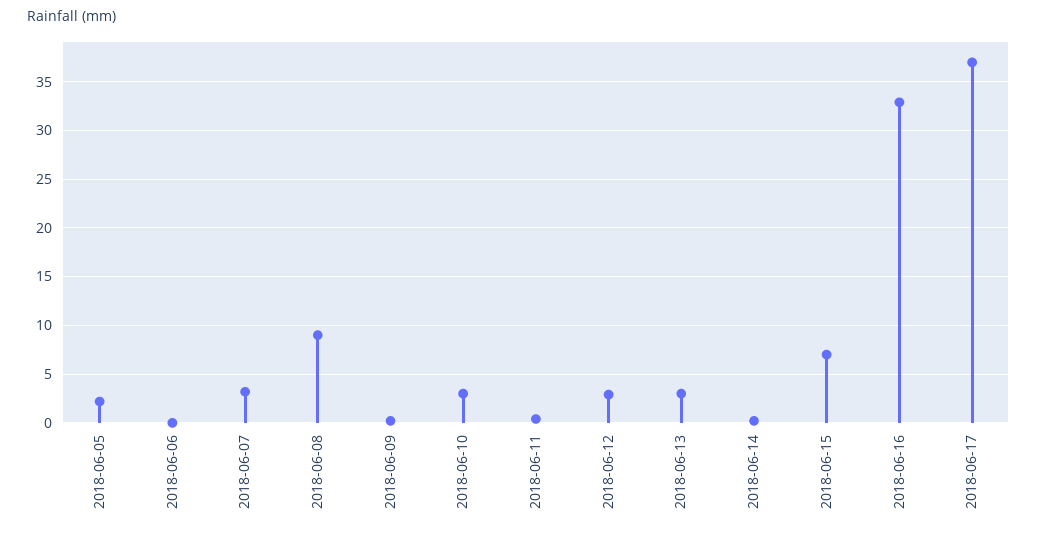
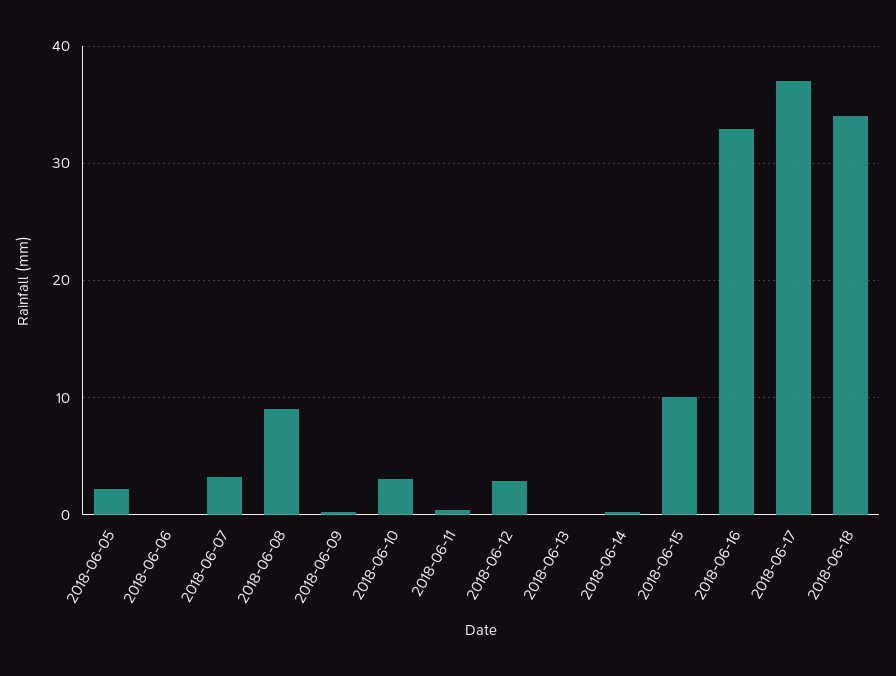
2018-06-13: 3 -> 0
2018-06-15: 7 -> 10
2018-06-18: none -> 34

